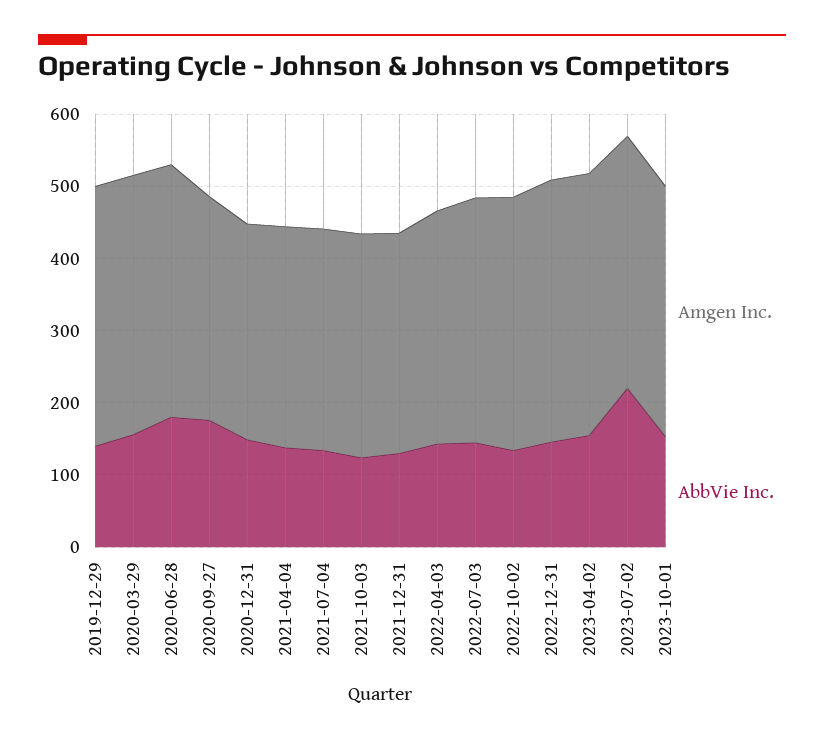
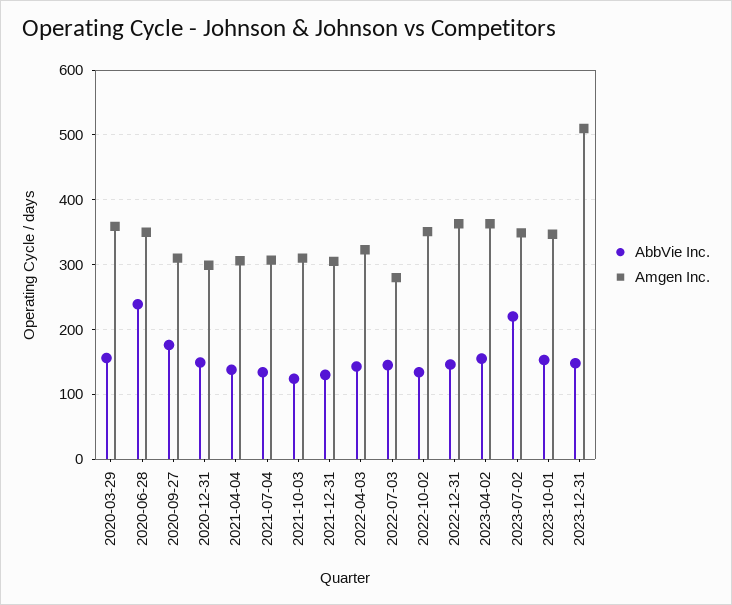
Amgen Inc., 2019-12-29: 360 -> none
AbbVie Inc., 2019-12-29: 140 -> none
AbbVie Inc., 2020-06-28: 180 -> 240
Amgen Inc., 2022-07-03: 340 -> 280
AbbVie Inc., 2023-12-31: none -> 150
Amgen Inc., 2023-12-31: none -> 510

